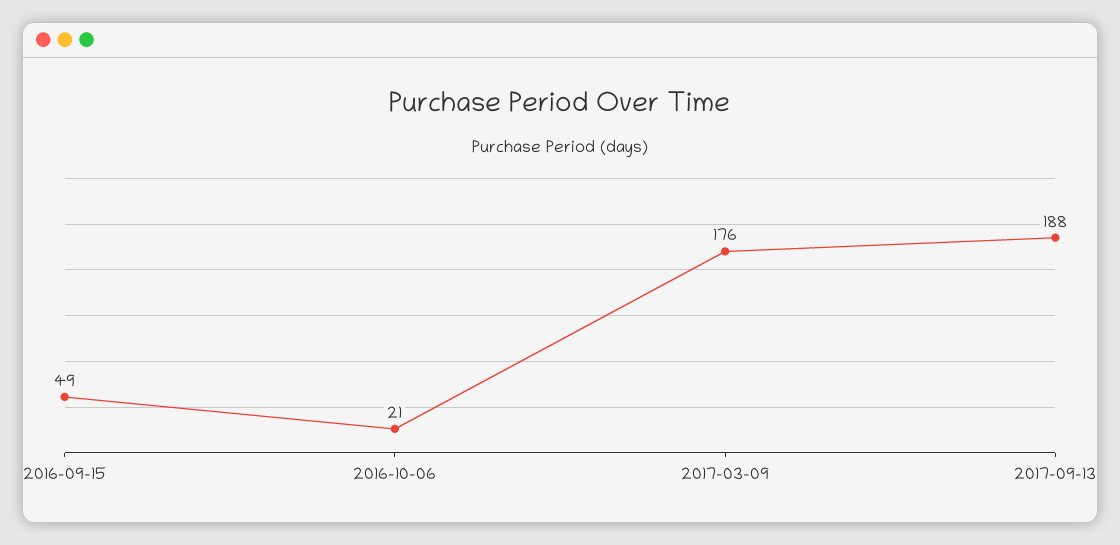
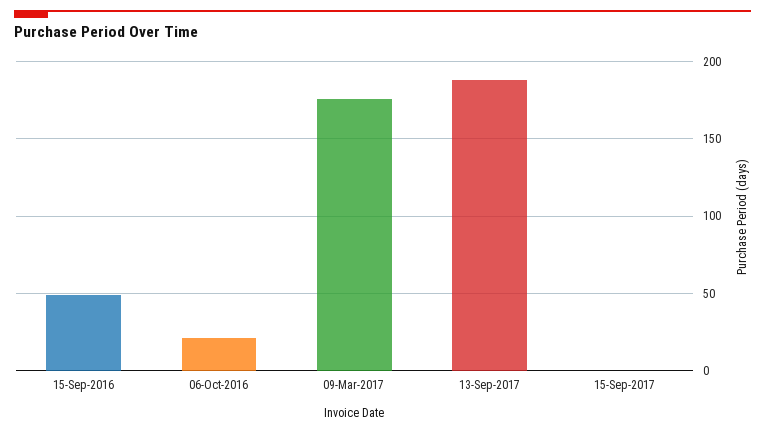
15-Sep-2017: none -> 0

